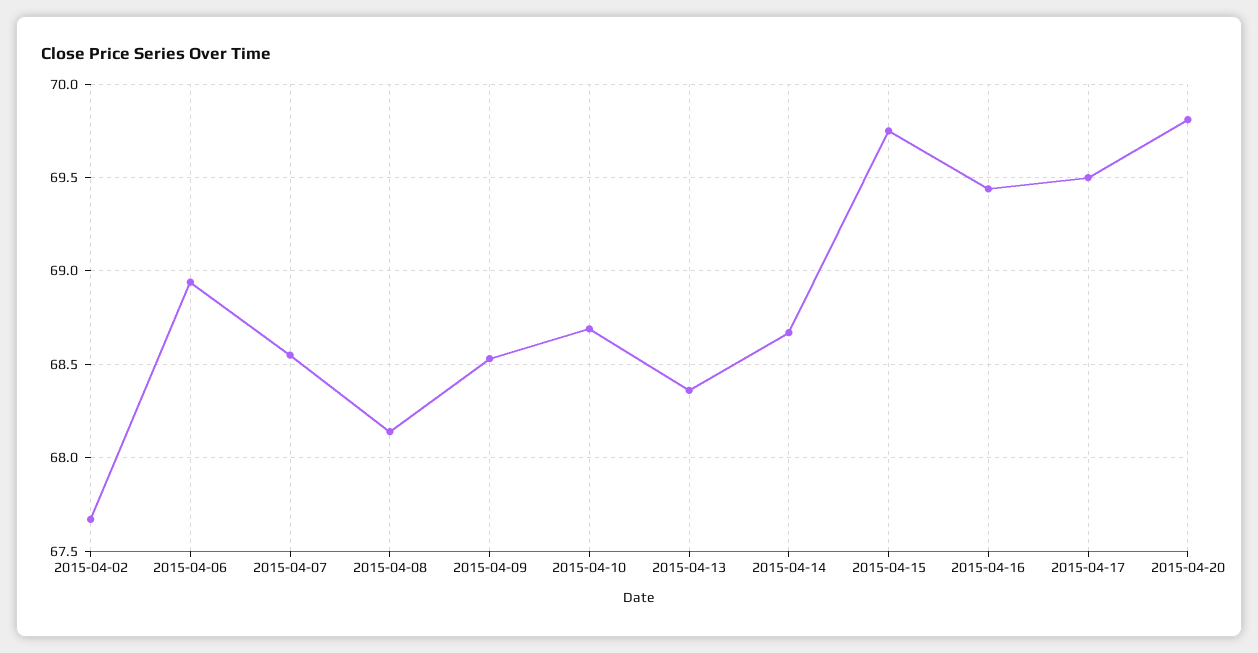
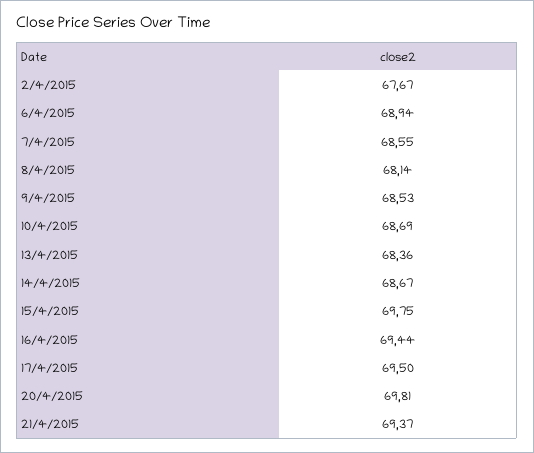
21/4/2015: none -> 69.37

